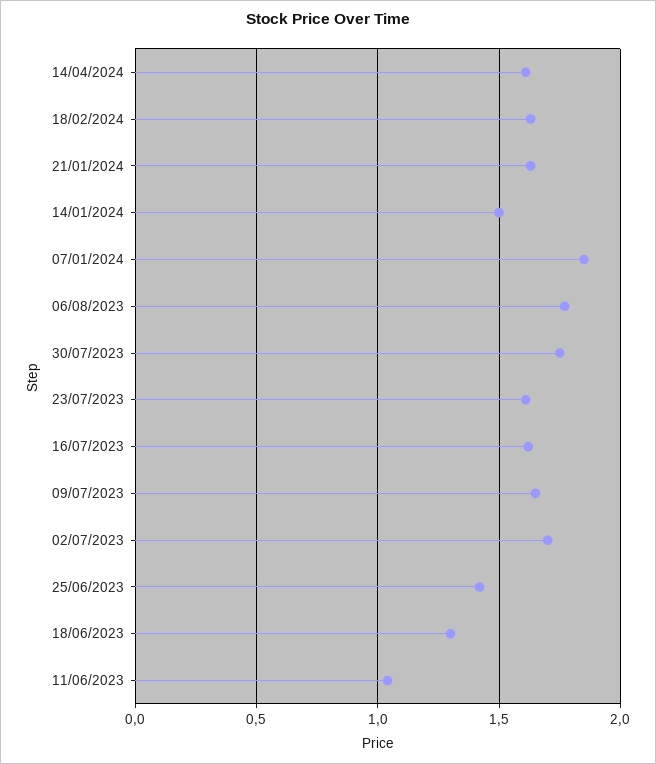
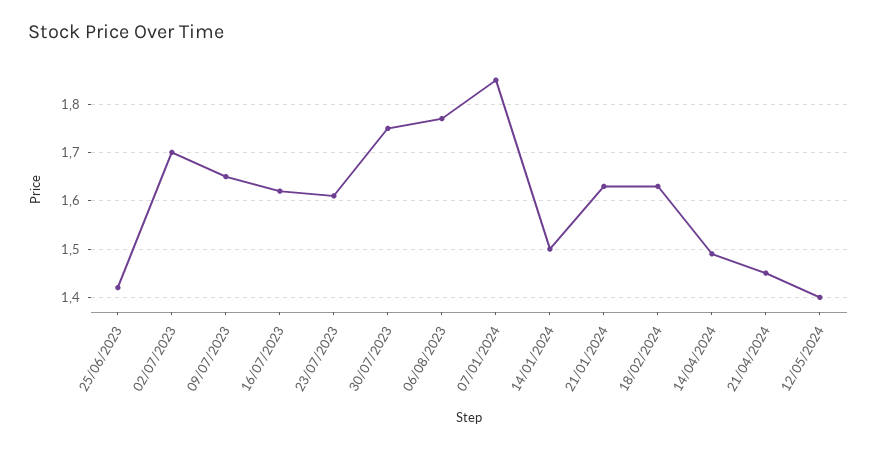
14/04/2024: 1.6 -> 1.5
18/06/2023: 1.3 -> none
11/06/2023: 1.05 -> none
21/04/2024: none -> 1.45
12/05/2024: none -> 1.4

